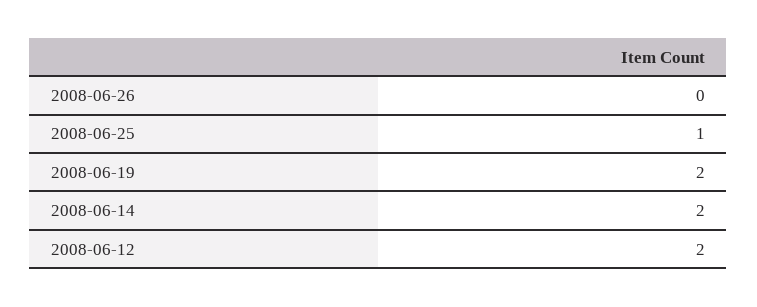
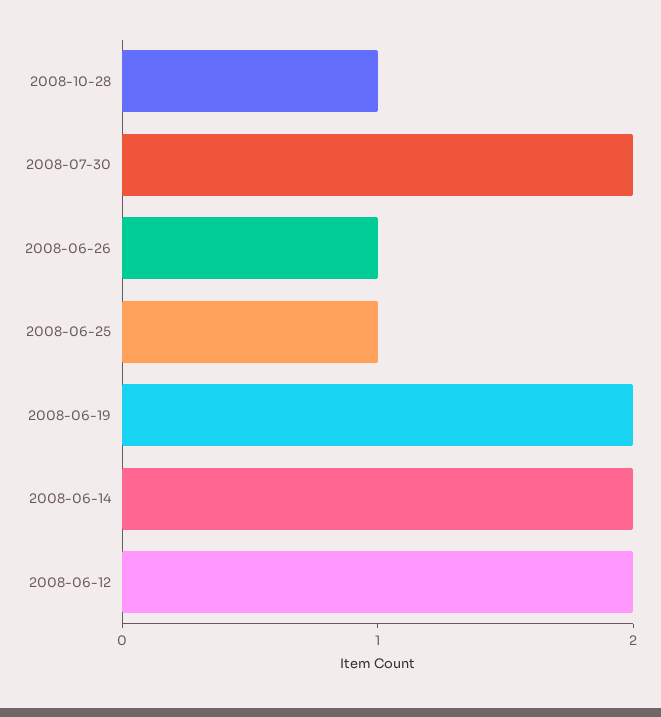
2008-06-26: 0 -> 1
2008-10-28: none -> 1
2008-07-30: none -> 2

